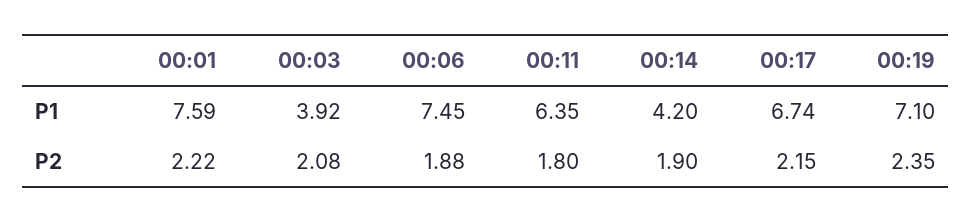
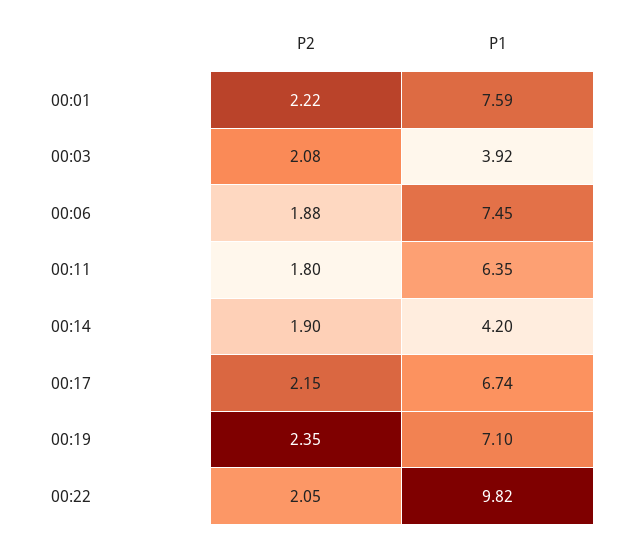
00:22, P2: none -> 2.05
00:22, P1: none -> 9.82

